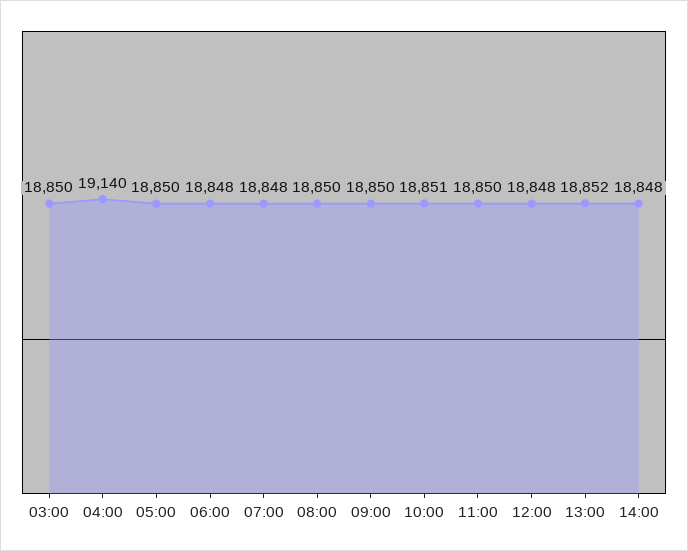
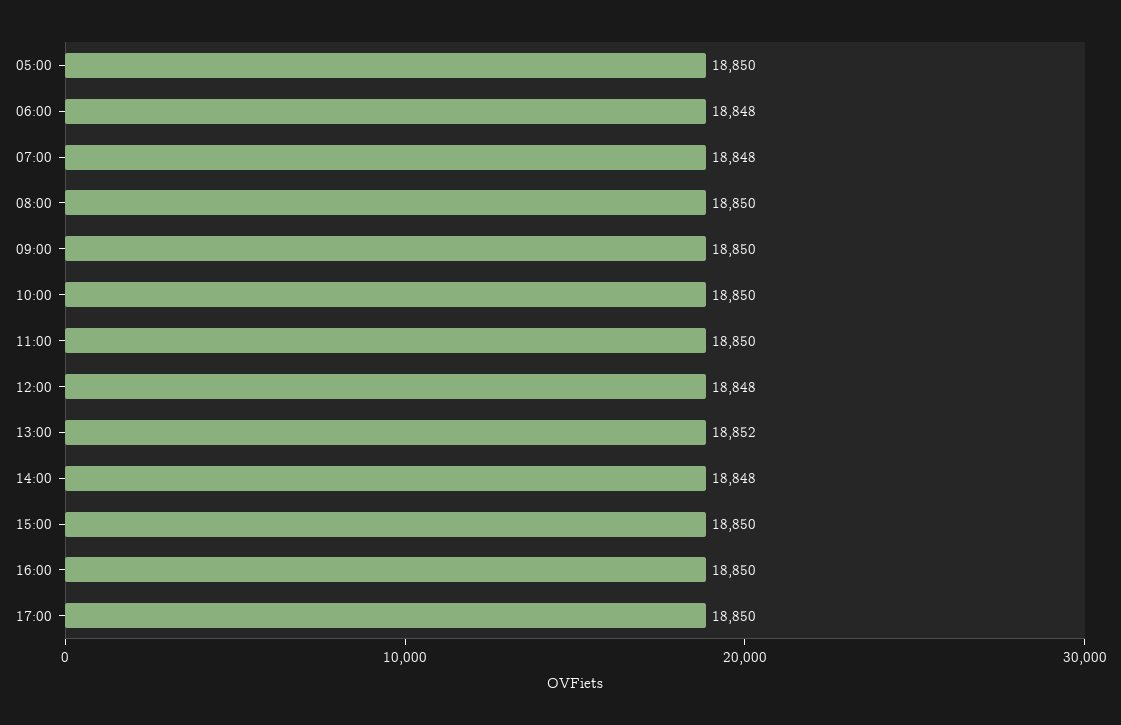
03:00: 18850 -> none
04:00: 19140 -> none
10:00: 18851 -> 18850
15:00: none -> 18850
16:00: none -> 18850
17:00: none -> 18850

